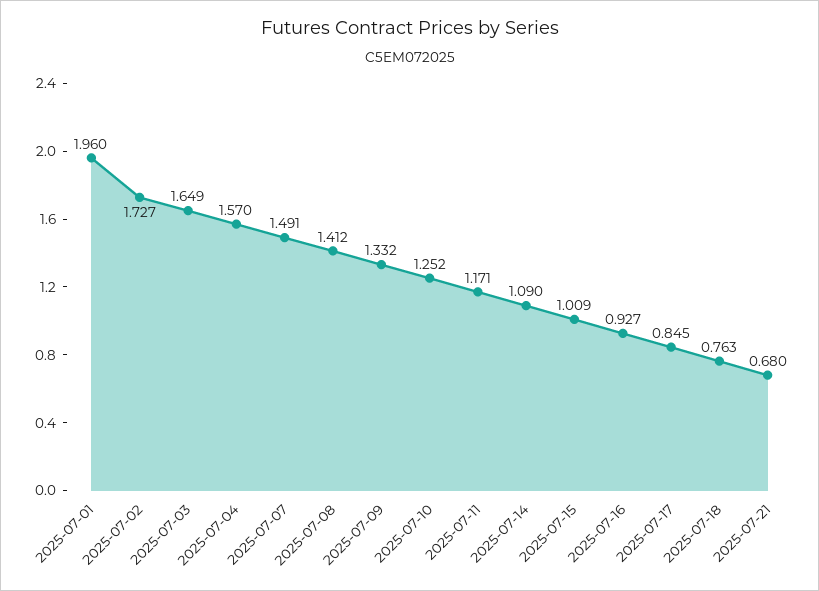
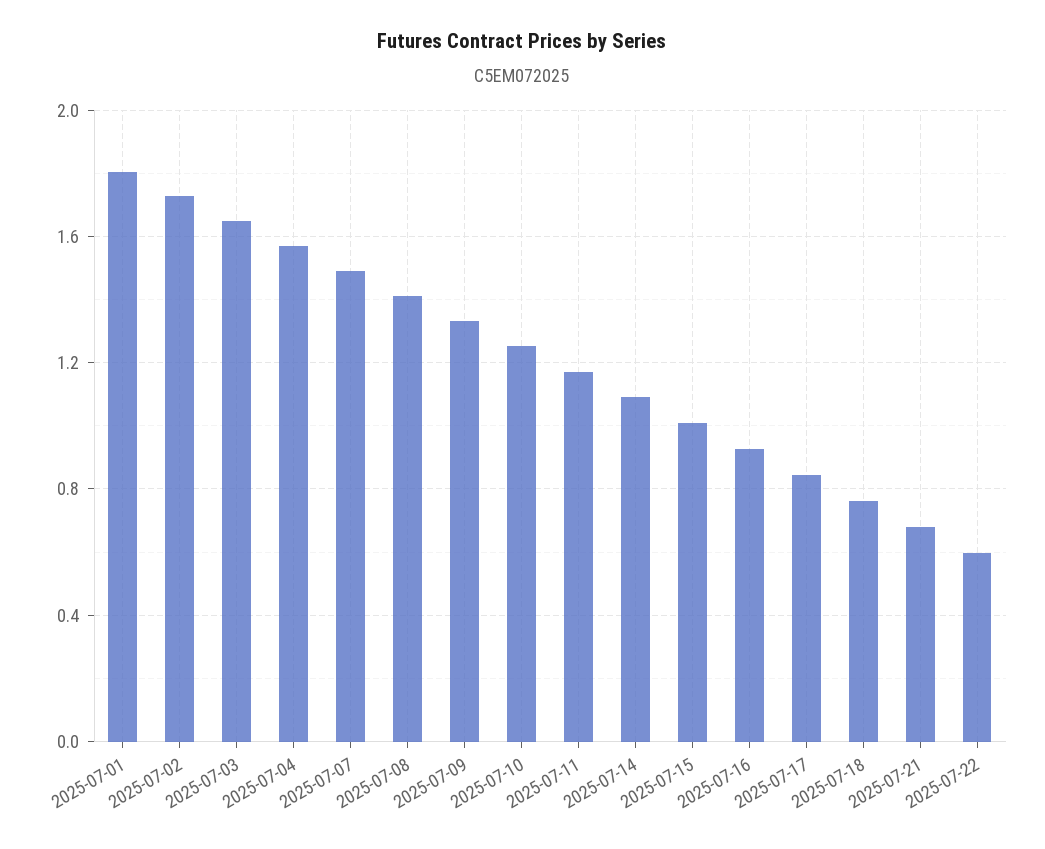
2025-07-01: 1.96 -> 1.8
2025-07-22: none -> 0.6

